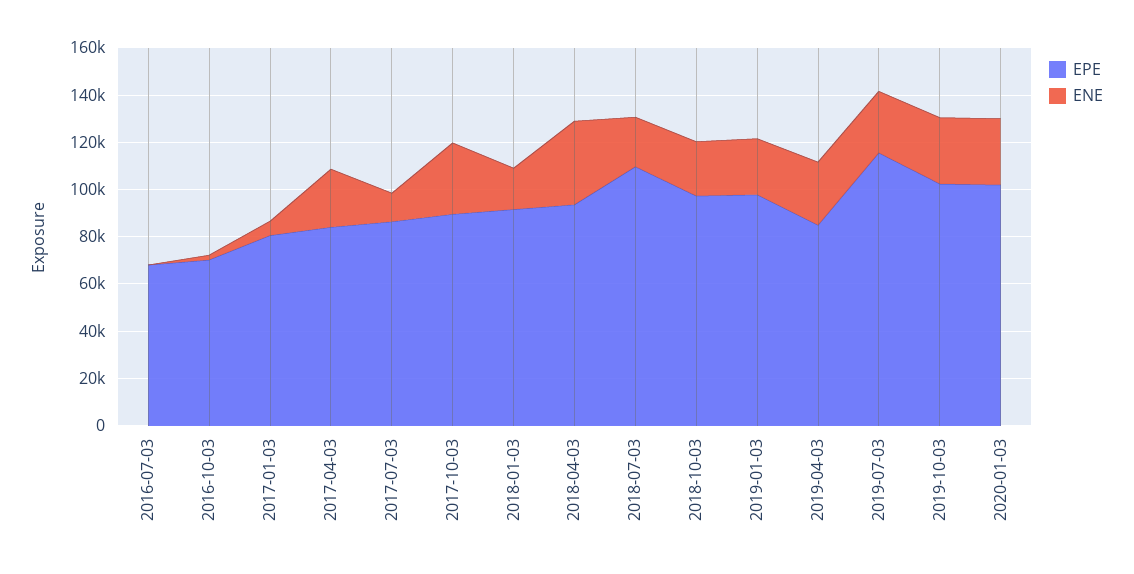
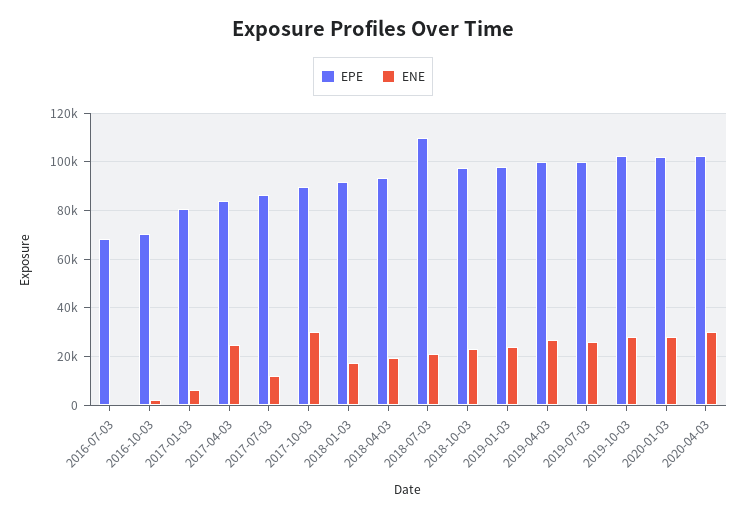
ENE, 2018-04-03: 35000 -> 20000
EPE, 2019-04-03: 85000 -> 100000
EPE, 2019-07-03: 115000 -> 100000
EPE, 2020-04-03: none -> 102500
ENE, 2020-04-03: none -> 30000

